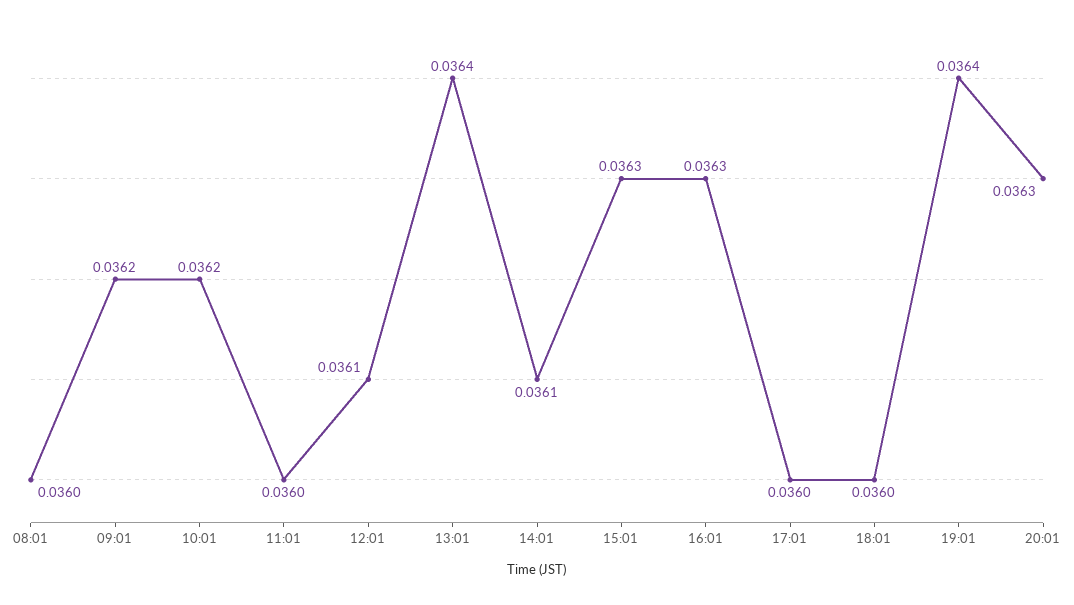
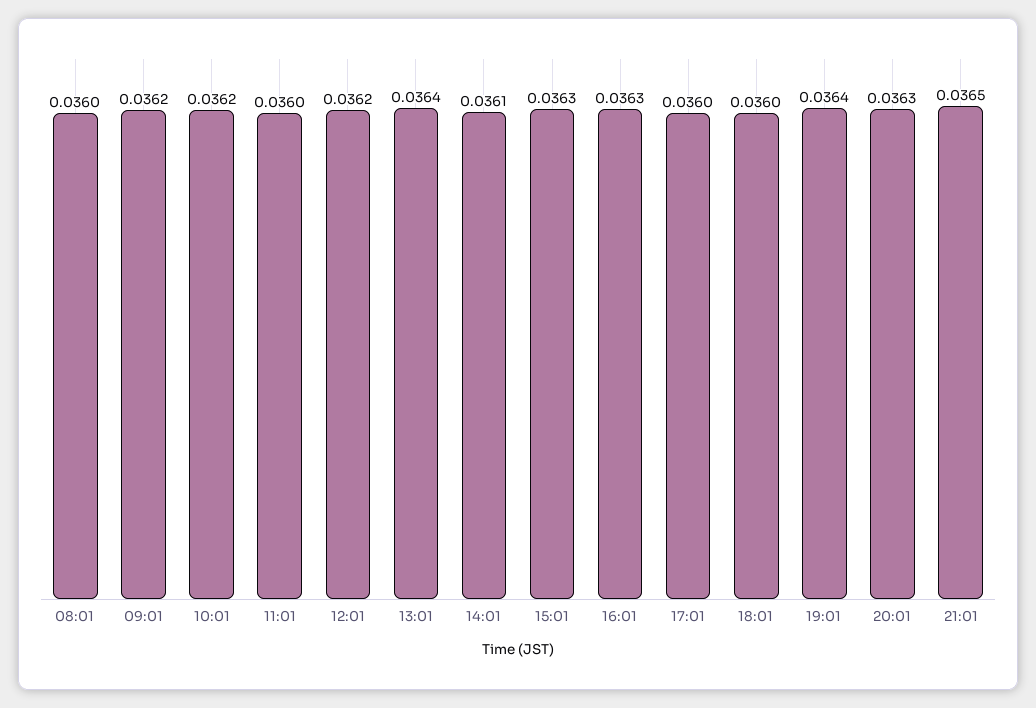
12:01: 0.0361 -> 0.0362
21:01: none -> 0.0365

